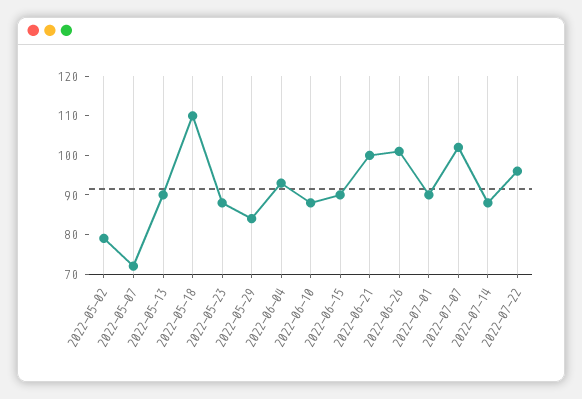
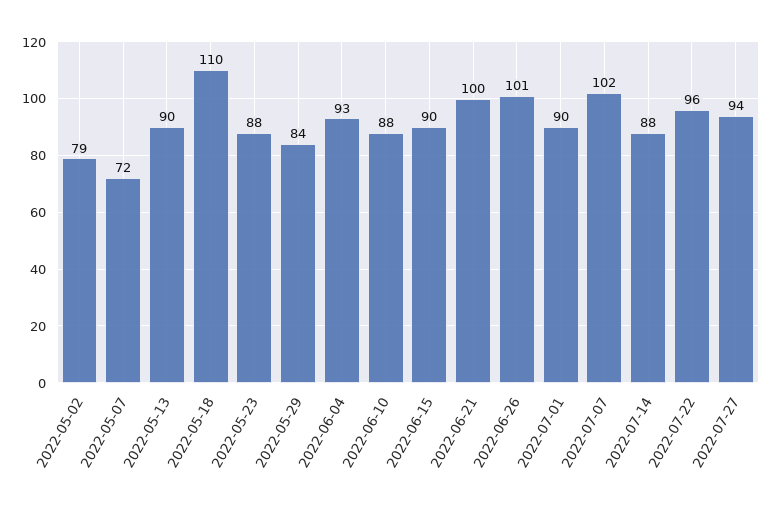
2022-07-27: none -> 94

